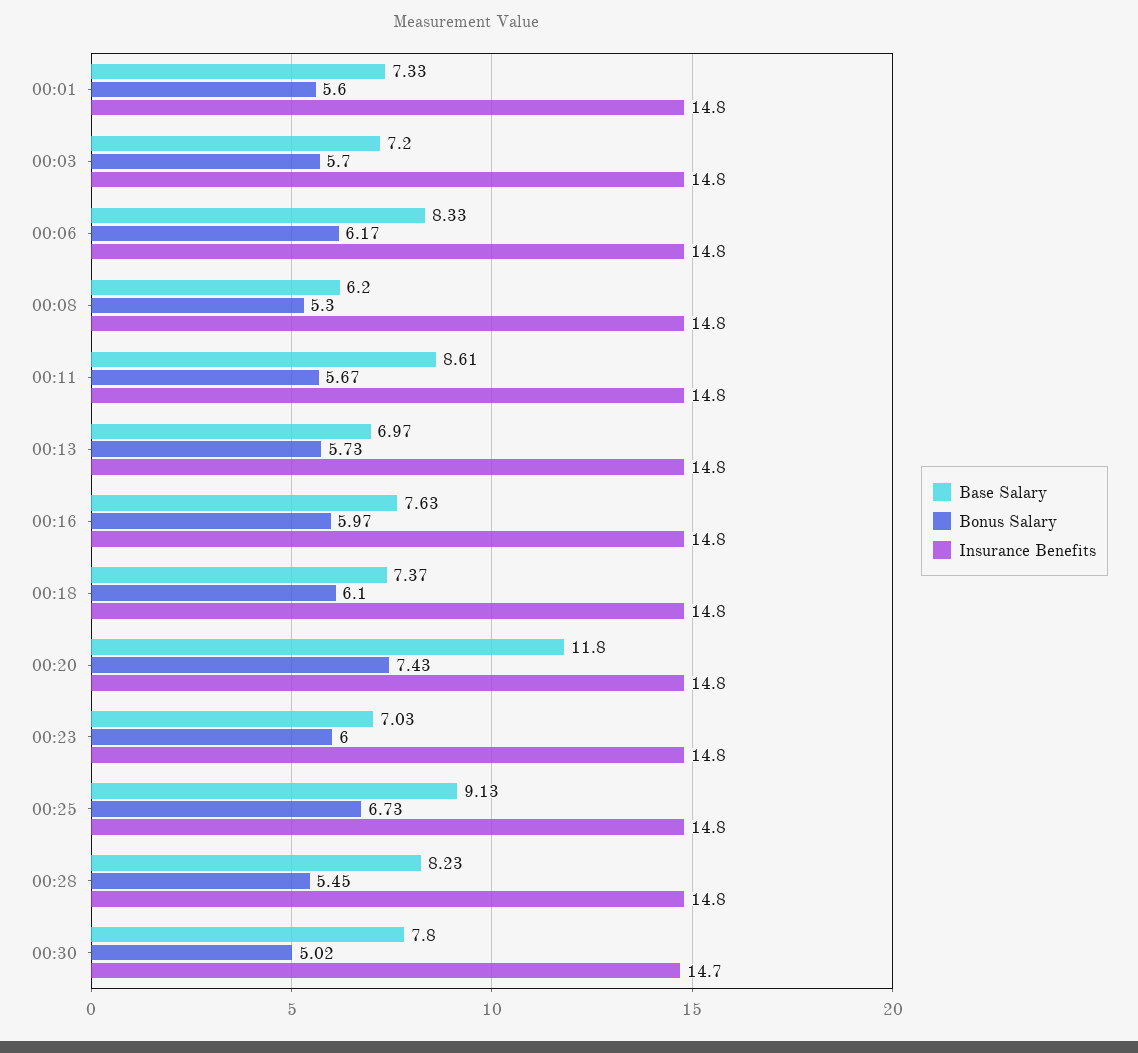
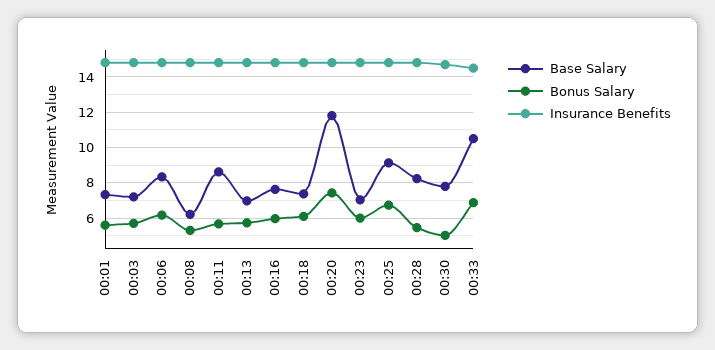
Base Salary, 00:33: none -> 10.5
Bonus Salary, 00:33: none -> 7
Insurance Benefits, 00:33: none -> 14.5

